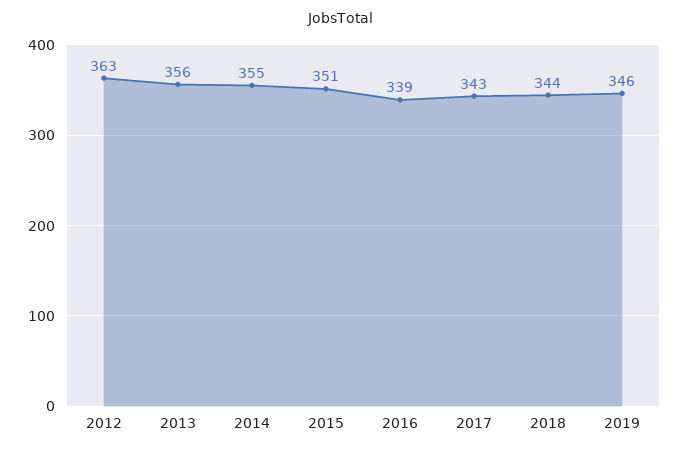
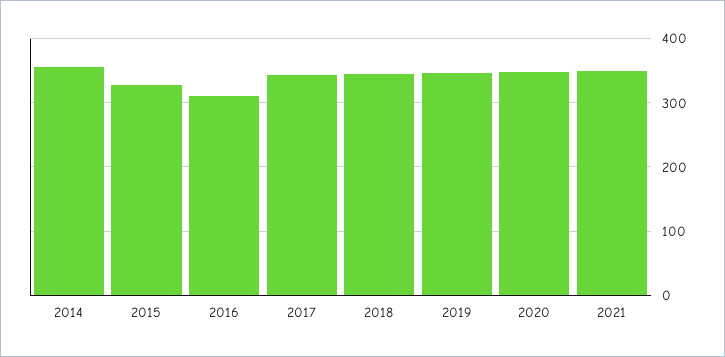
2012: 363 -> none
2013: 356 -> none
2015: 351 -> 330
2016: 339 -> 310
2020: none -> 350
2021: none -> 350

